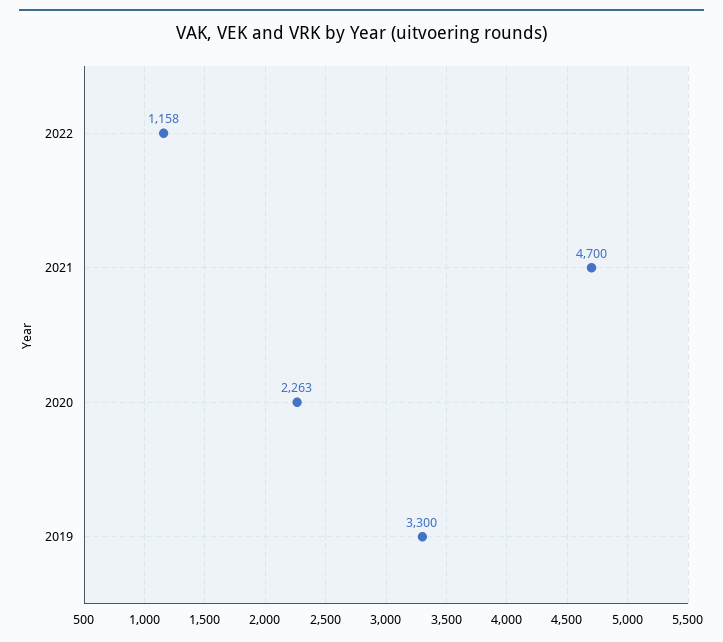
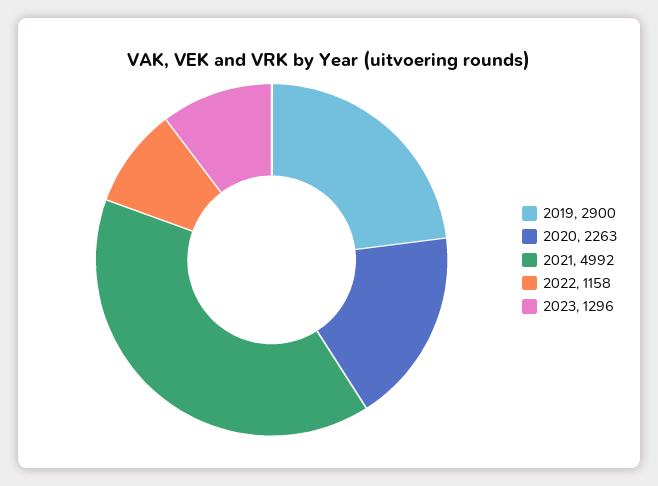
2021: 4700 -> 4992
2019: 3300 -> 2900
2023: none -> 1296

